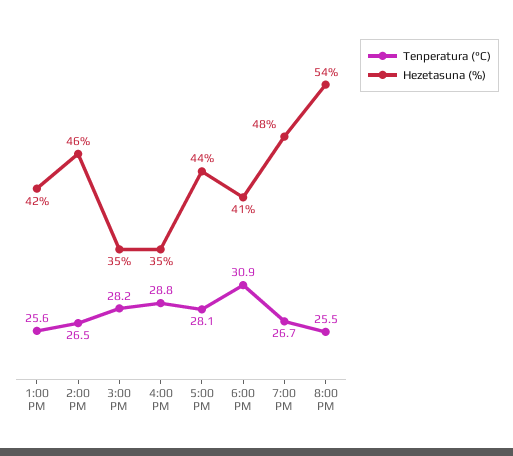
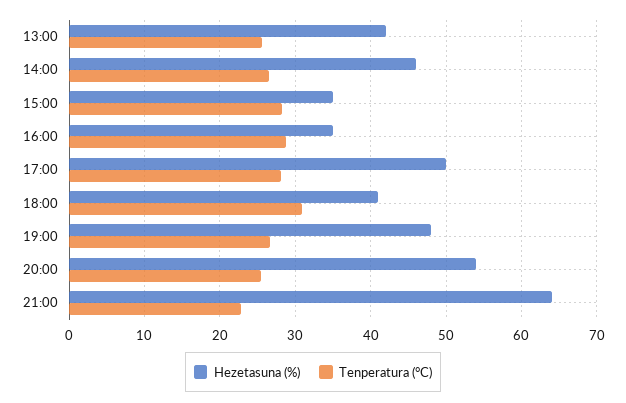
Hezetasuna (%), 5:00 PM: 44 -> 50
Hezetasuna (%), 21:00: none -> 64
Tenperatura (°C), 21:00: none -> 23

